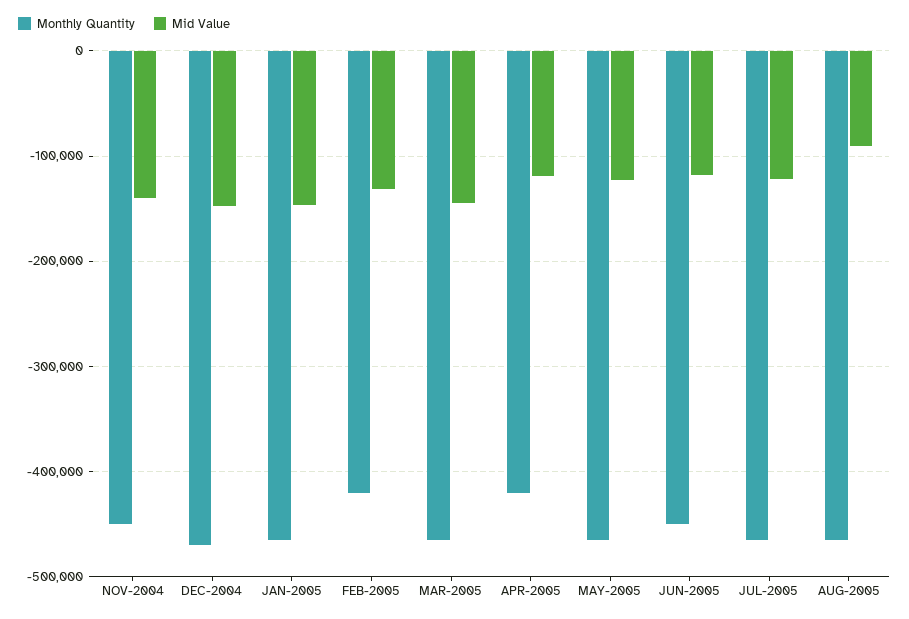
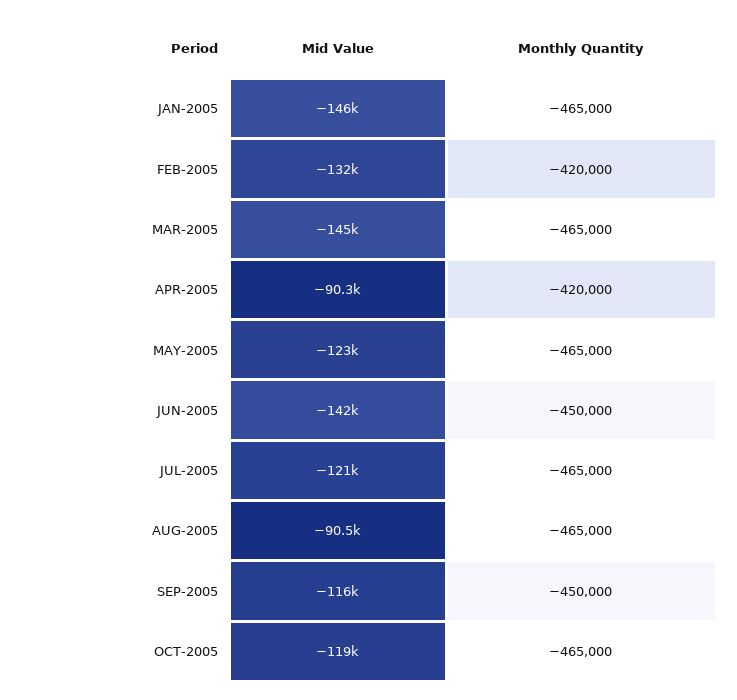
Monthly Quantity, NOV-2004: -450000 -> none
Mid Value, NOV-2004: -140000 -> none
Monthly Quantity, DEC-2004: -470000 -> none
Mid Value, DEC-2004: -150000 -> none
Mid Value, APR-2005: -120000 -> -90300
Mid Value, JUN-2005: -120000 -> -142000
Mid Value, SEP-2005: none -> -116000
Monthly Quantity, SEP-2005: none -> -450000
Mid Value, OCT-2005: none -> -119000
Monthly Quantity, OCT-2005: none -> -465000

